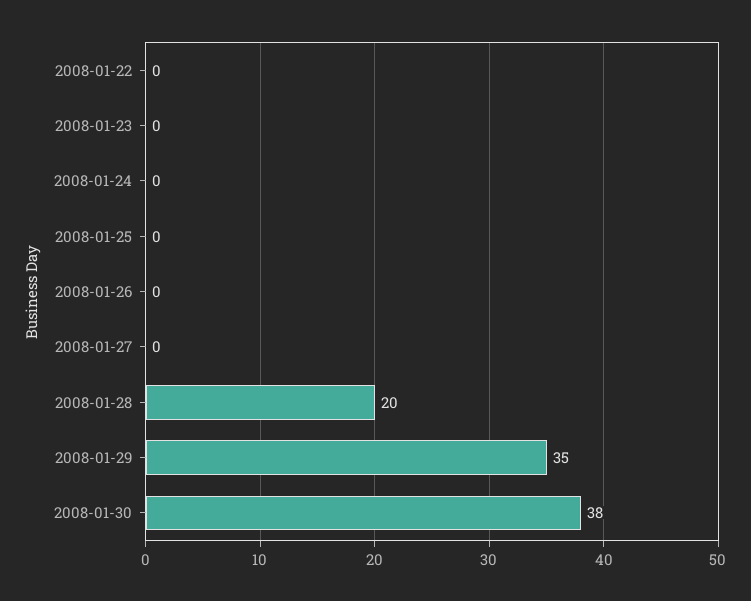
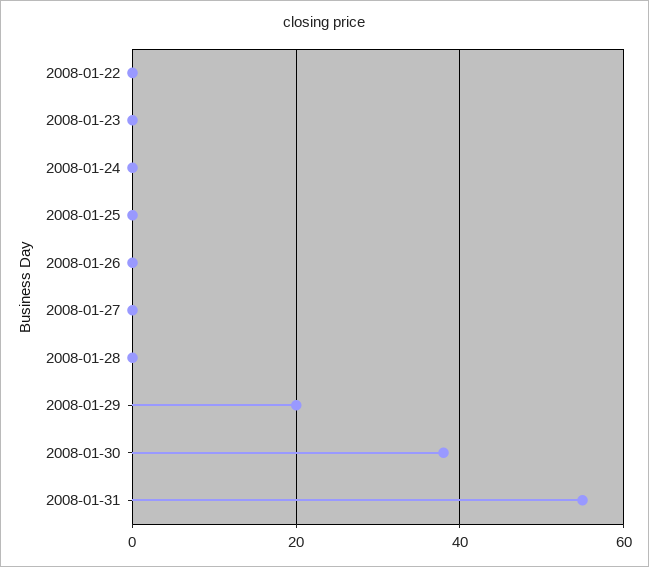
2008-01-28: 20 -> 0
2008-01-29: 35 -> 20
2008-01-31: none -> 55

